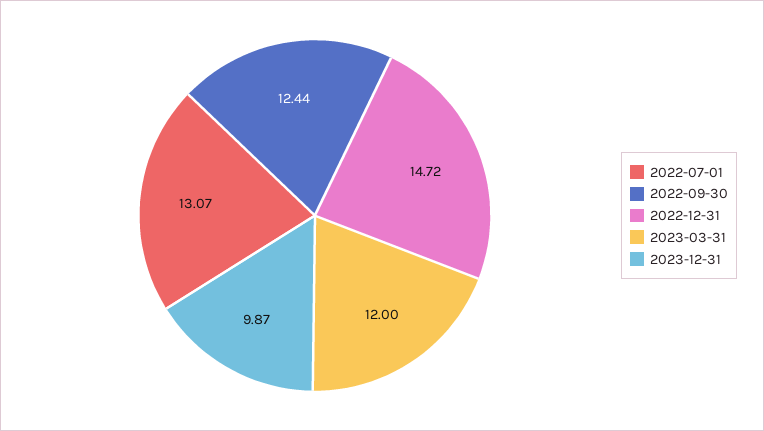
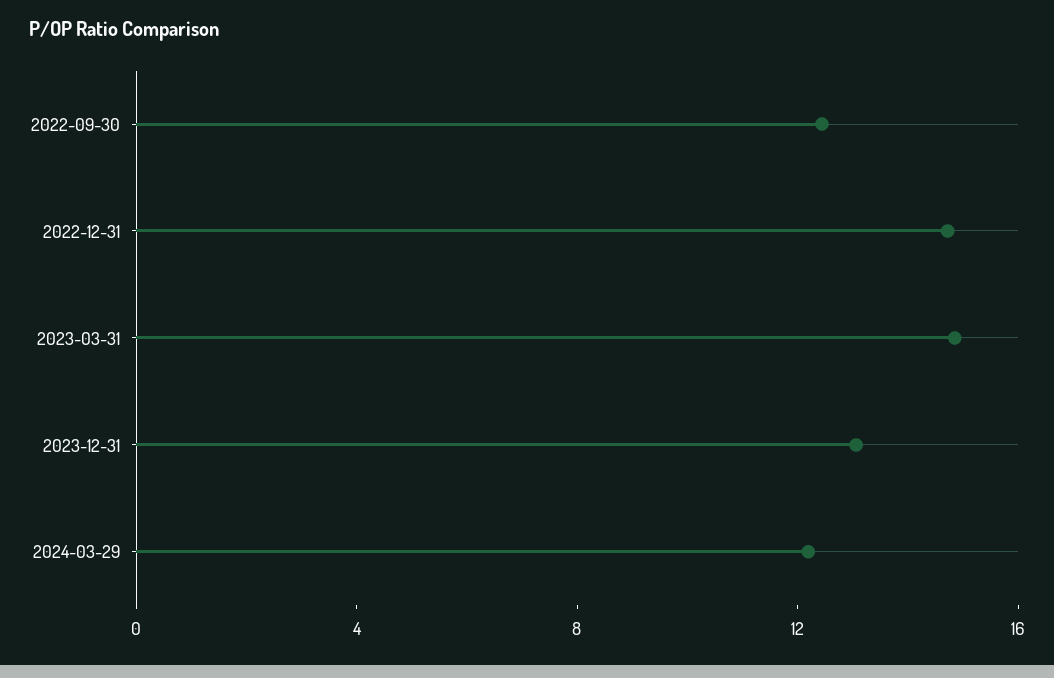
2022-07-01: 13.07 -> none
2023-03-31: 12 -> 15
2023-12-31: 9.87 -> 13
2024-03-29: none -> 12

